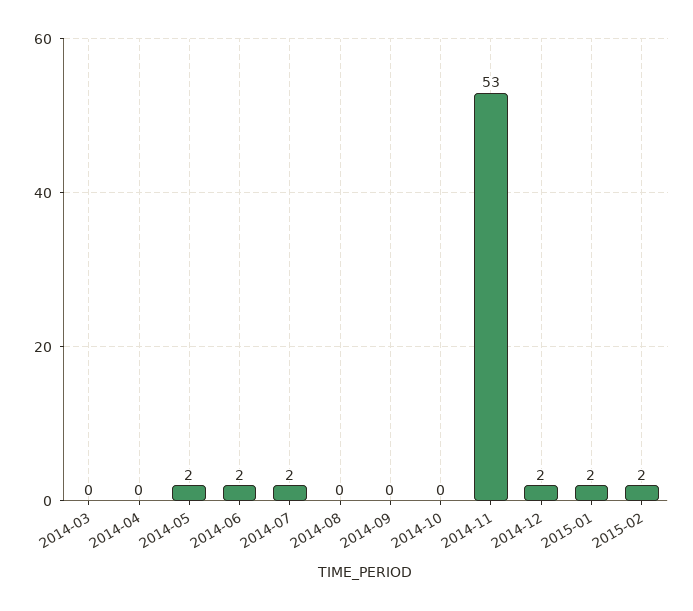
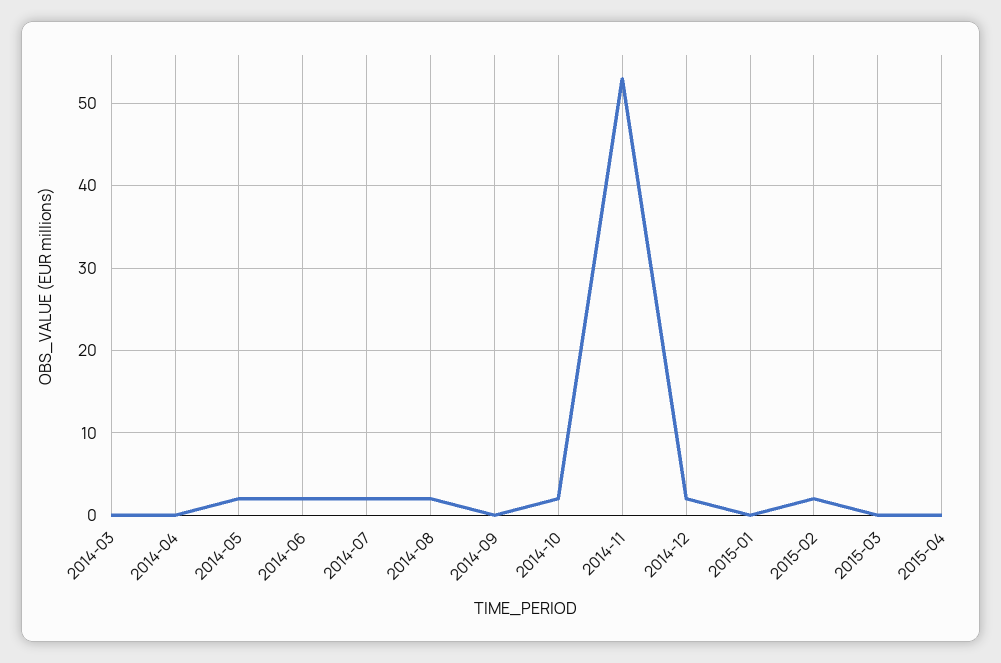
2014-08: 0 -> 2
2014-10: 0 -> 2
2015-01: 2 -> 0
2015-03: none -> 0
2015-04: none -> 0

